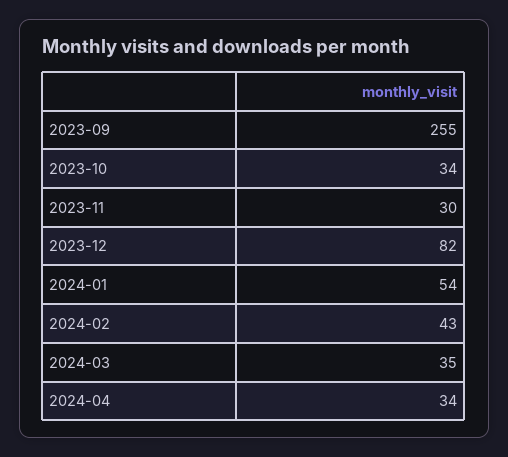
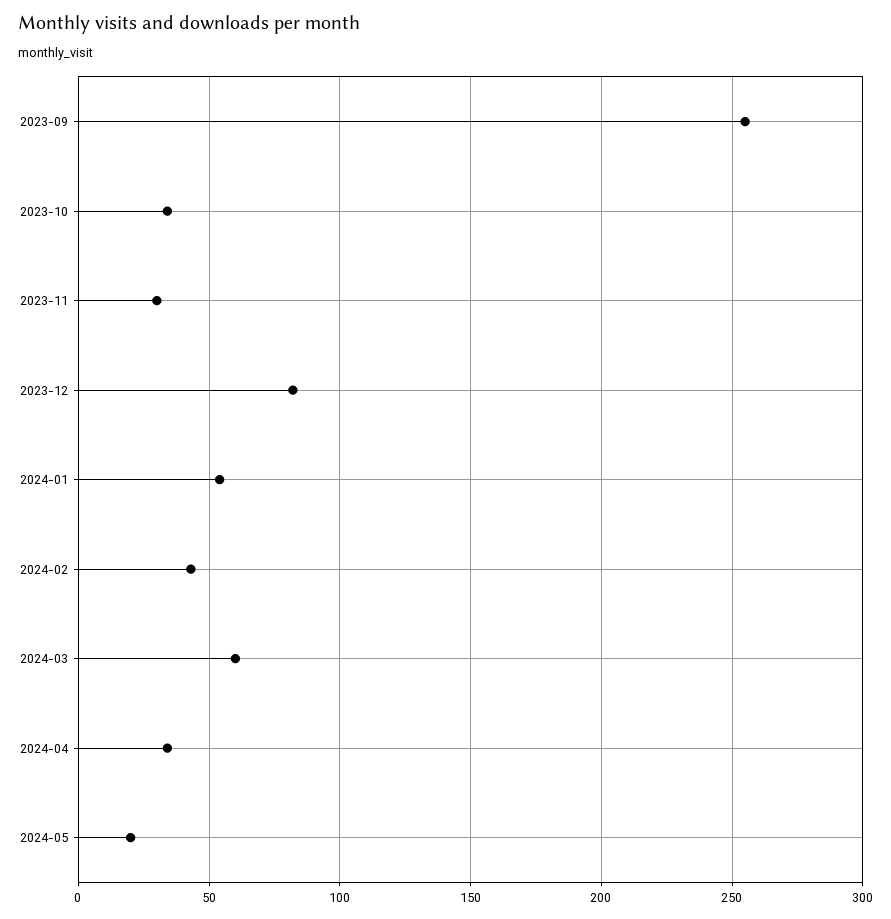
2024-03: 35 -> 60
2024-05: none -> 20

